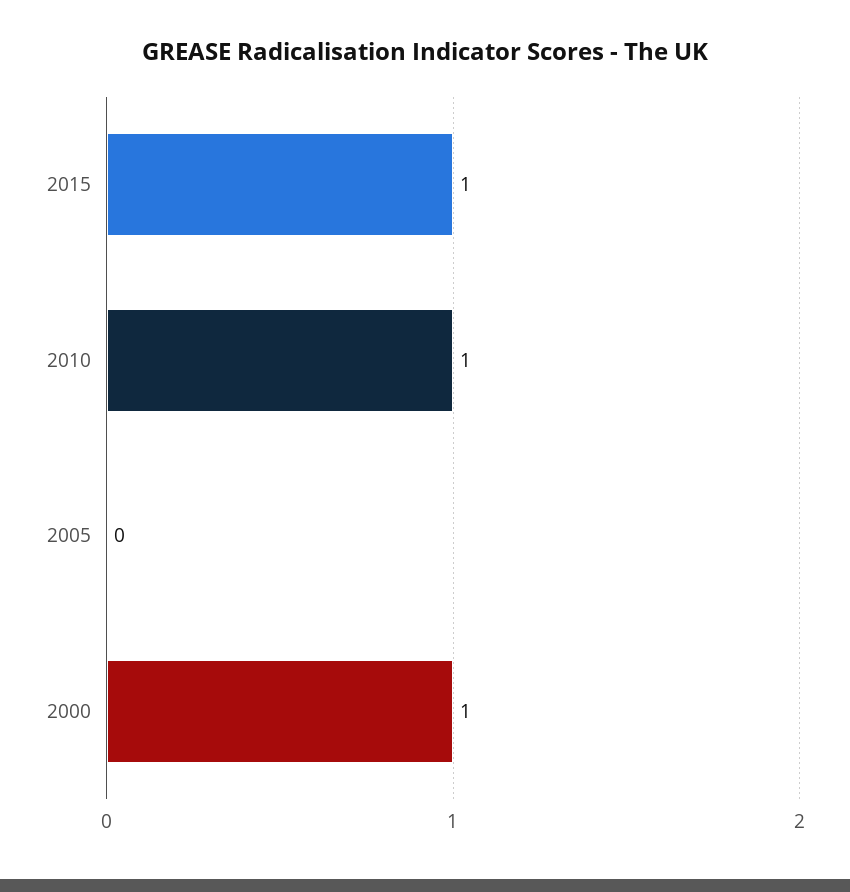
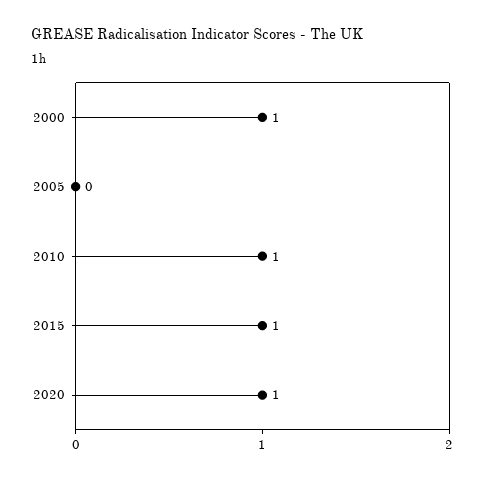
2020: none -> 1

